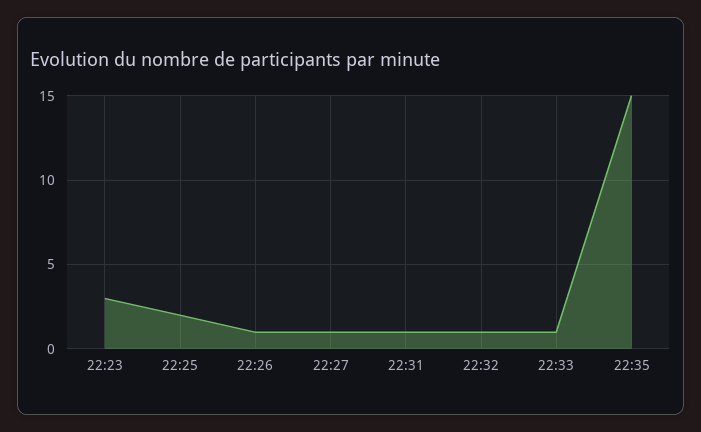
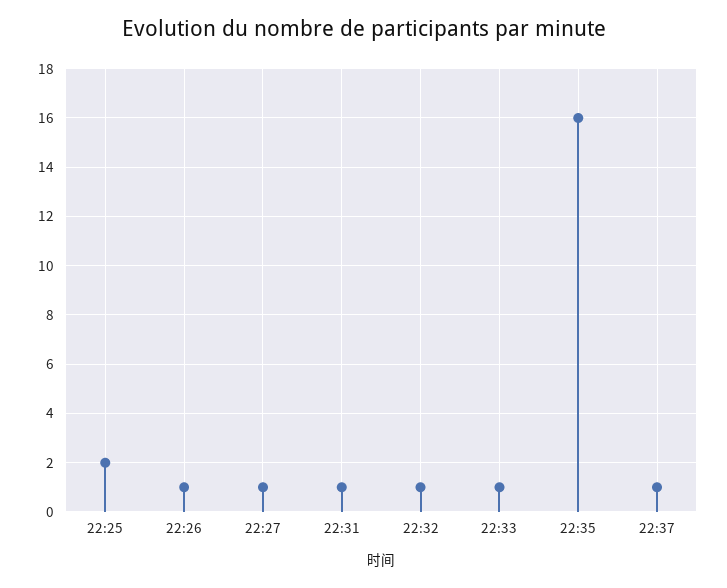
22:23: 3 -> none
22:35: 15 -> 16
22:37: none -> 1

